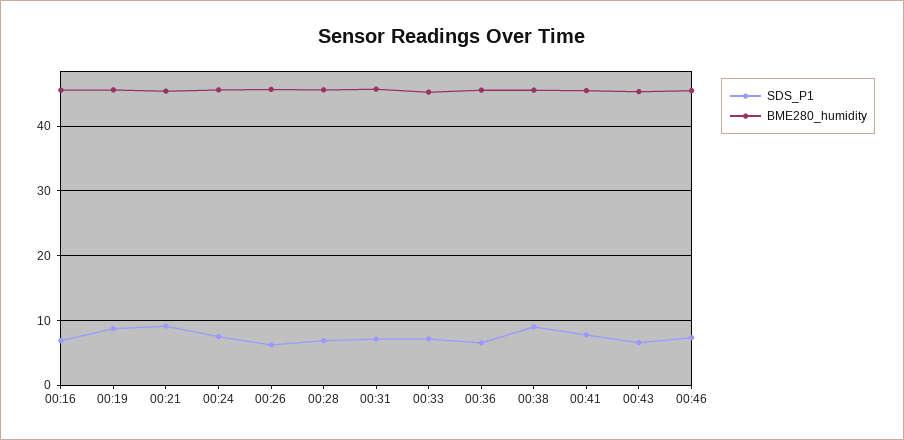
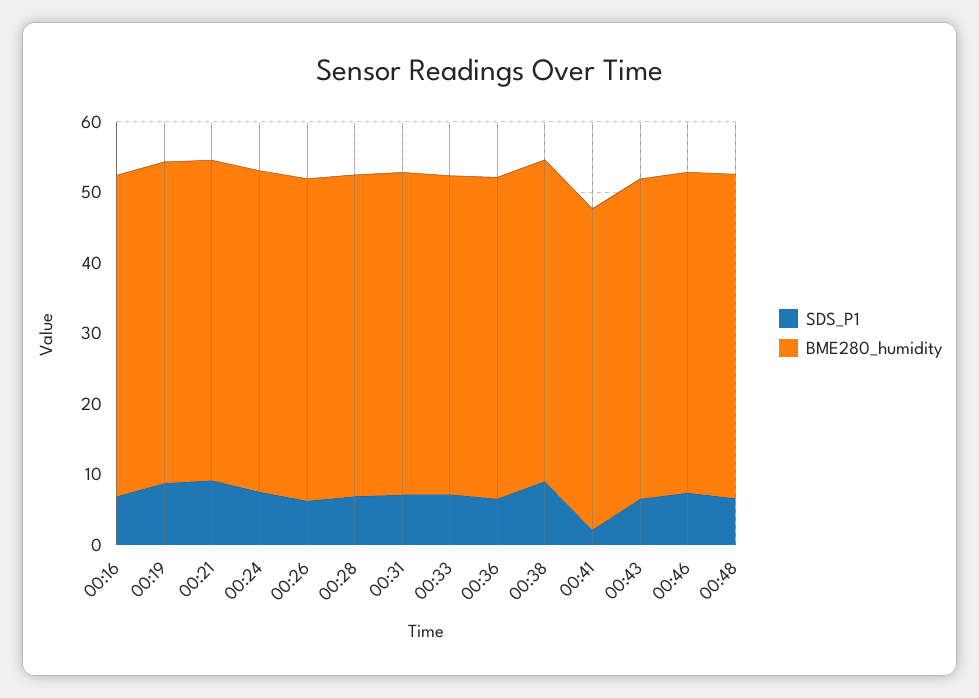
SDS_P1, 00:41: 8 -> 2
SDS_P1, 00:48: none -> 6
BME280_humidity, 00:48: none -> 46

